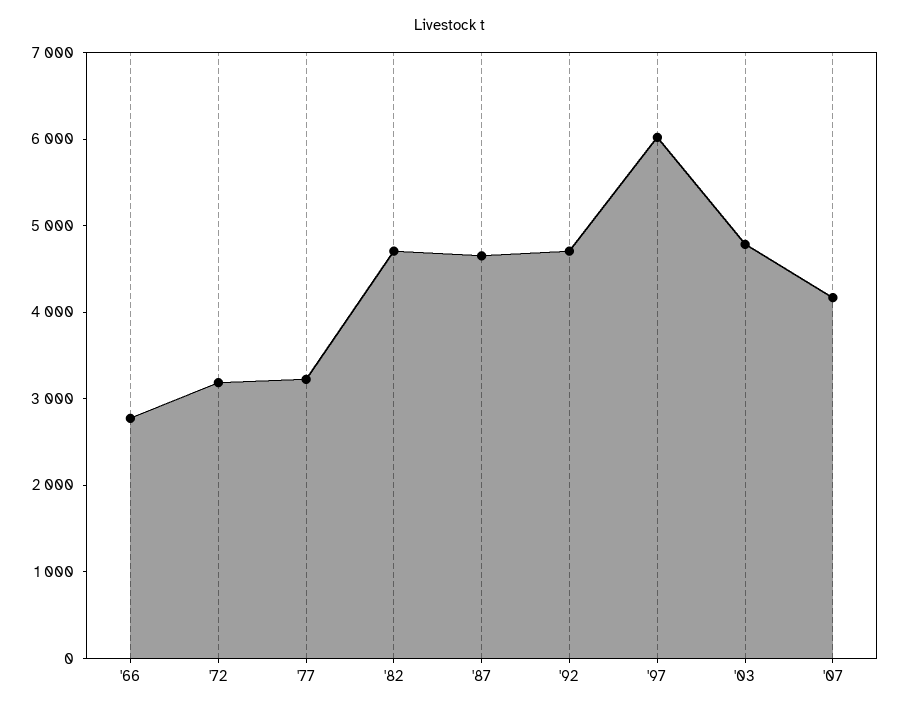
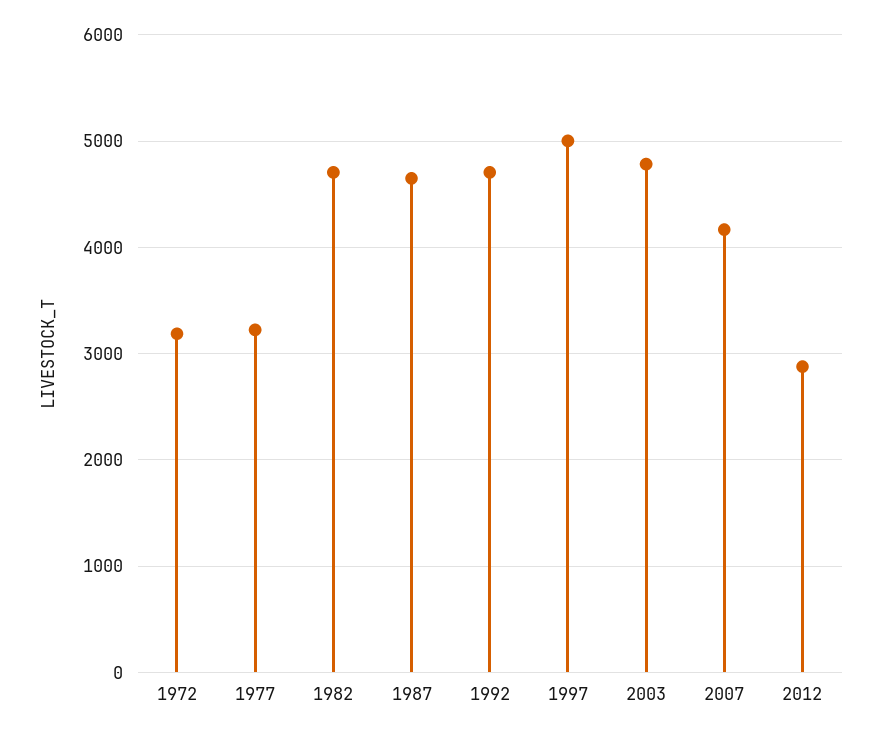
'66: 2800 -> none
'97: 6000 -> 5000
2012: none -> 2900

